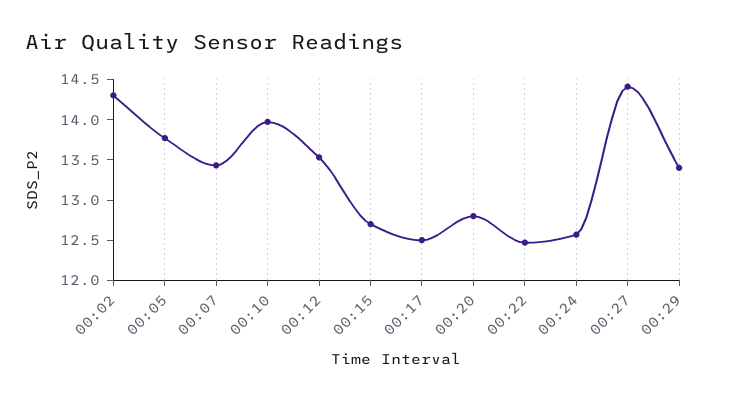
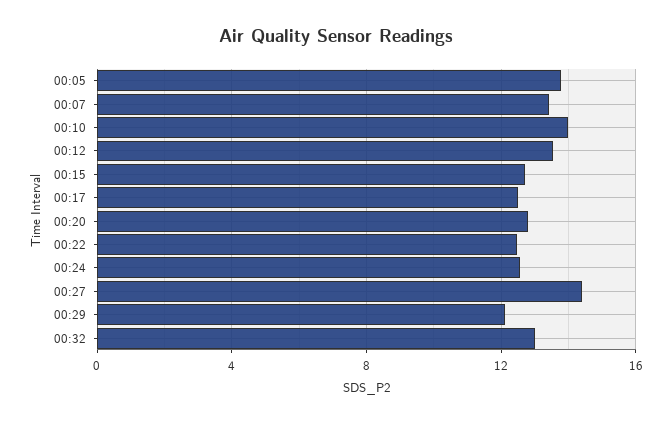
00:02: 14.3 -> none
00:29: 13.4 -> 12
00:32: none -> 13

